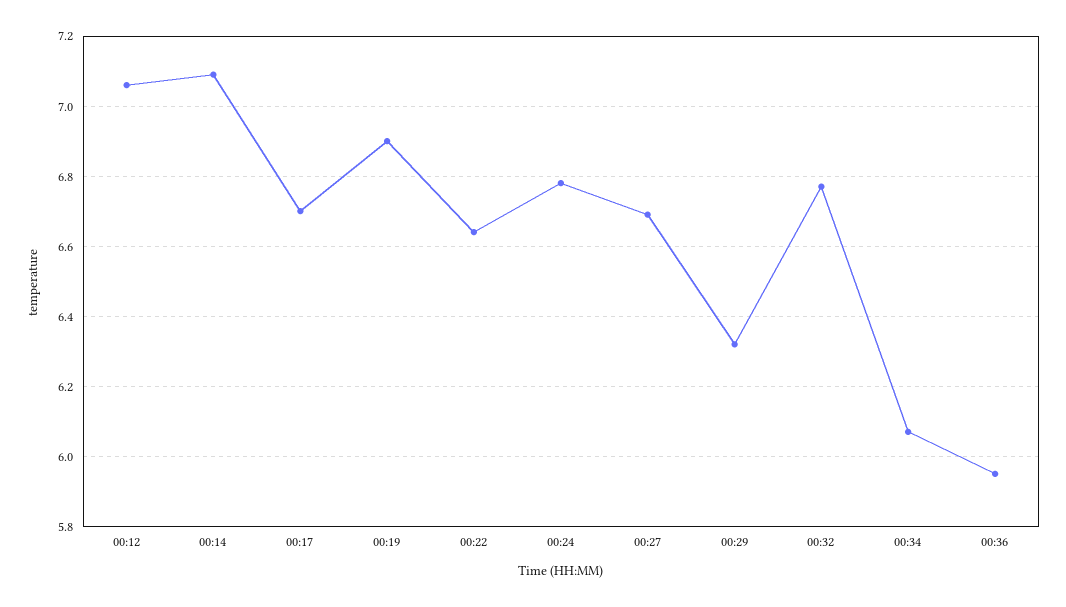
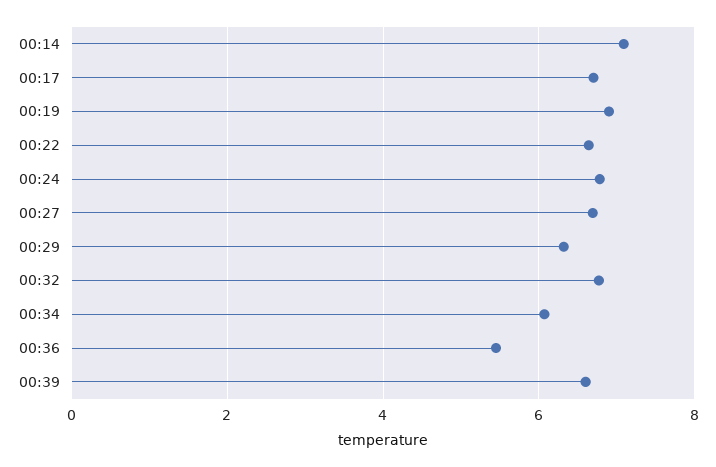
00:12: 7.05 -> none
00:36: 5.95 -> 5.4
00:39: none -> 6.6

